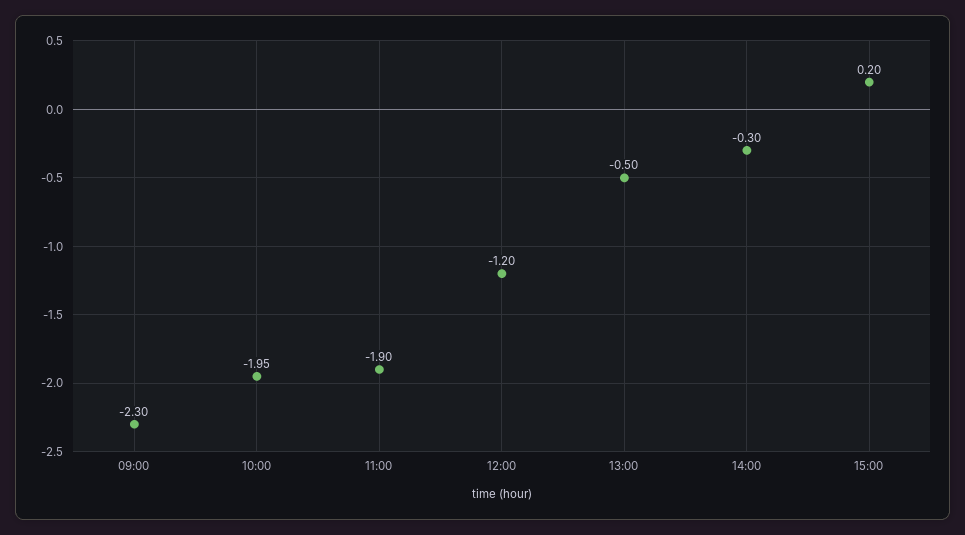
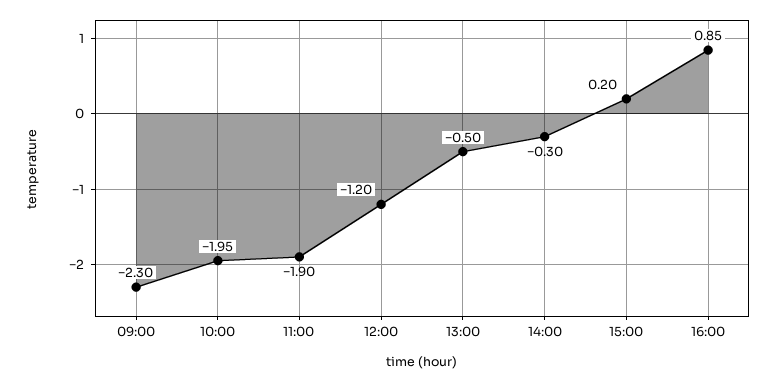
16:00: none -> 0.85

